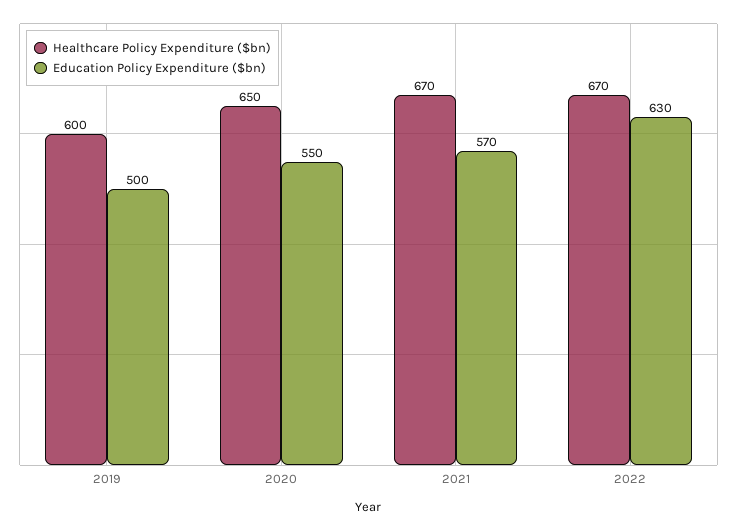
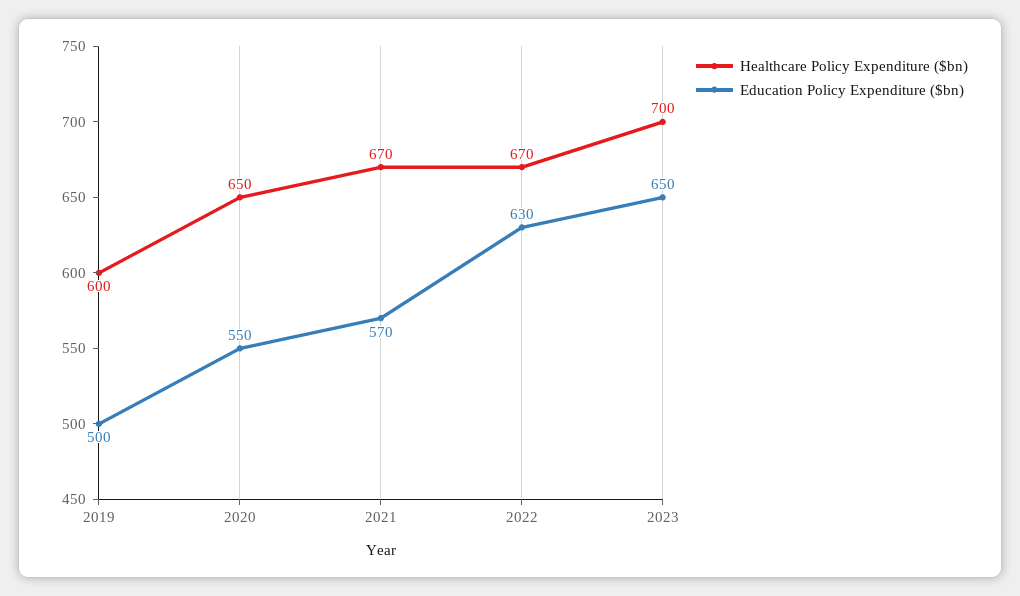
Healthcare Policy Expenditure ($bn), 2023: none -> 700
Education Policy Expenditure ($bn), 2023: none -> 650

